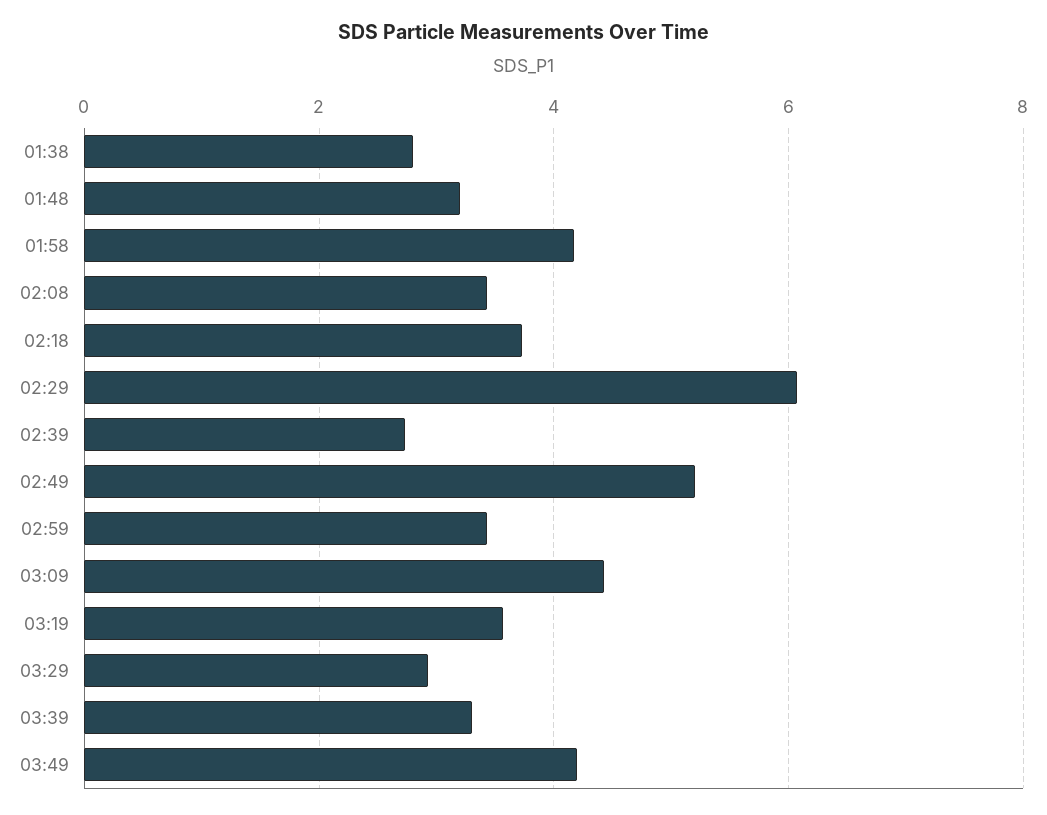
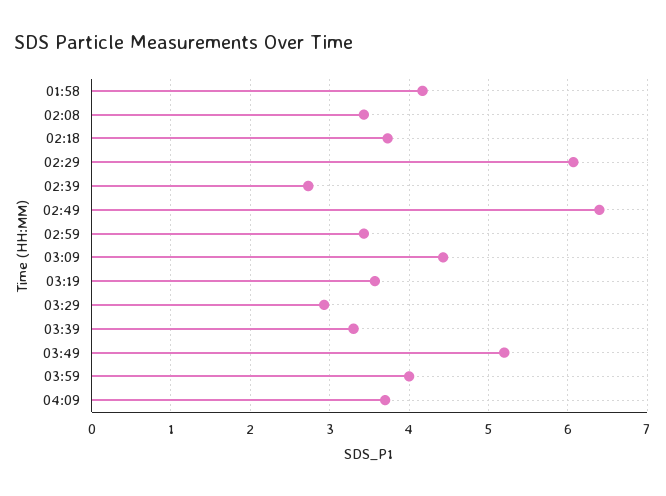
01:38: 2.8 -> none
01:48: 3.2 -> none
02:49: 5.2 -> 6.4
03:49: 4.2 -> 5.2
03:59: none -> 4
04:09: none -> 3.7

